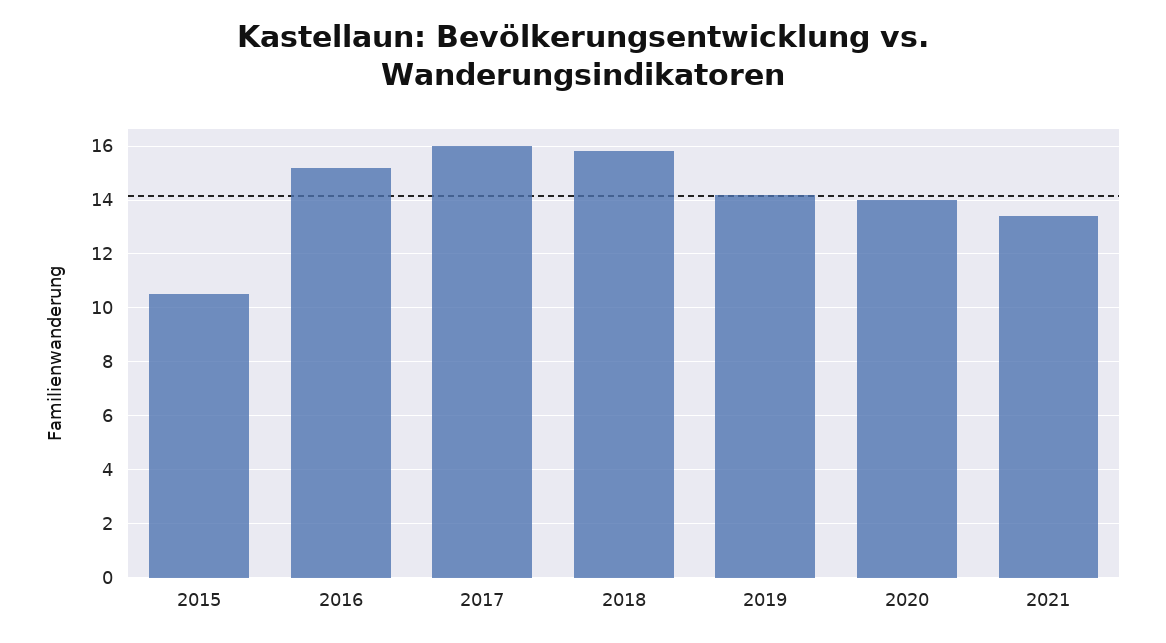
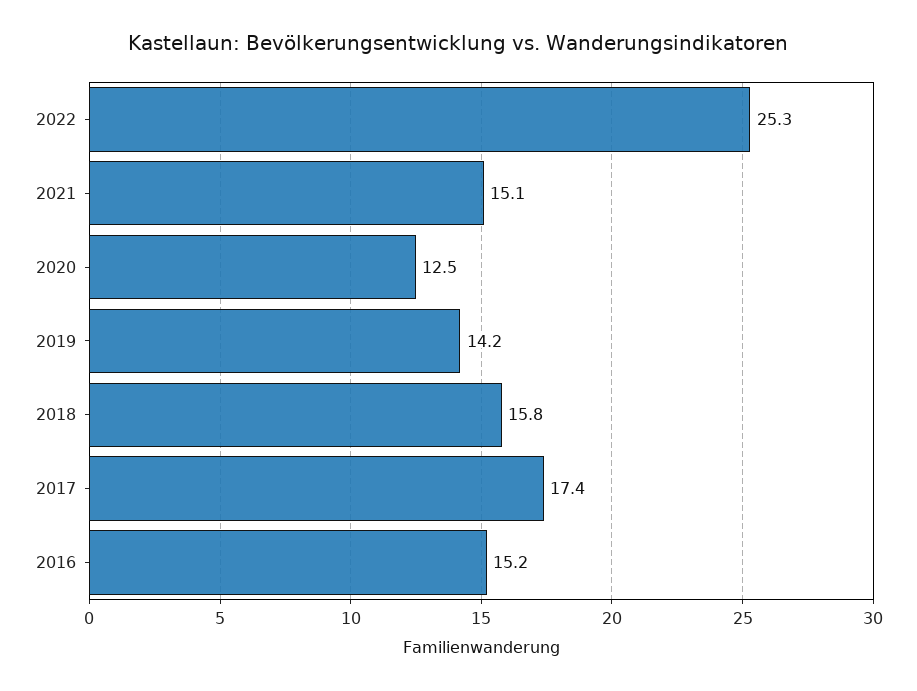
2015: 10.5 -> none
2017: 16 -> 17.4
2020: 14 -> 12.5
2021: 13.5 -> 15.1
2022: none -> 25.3

